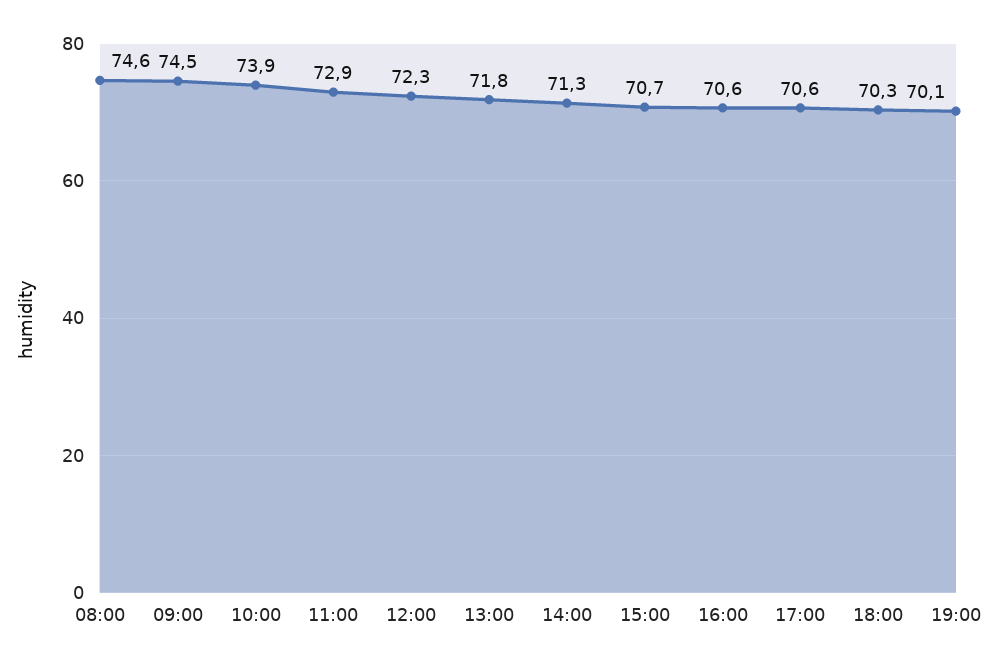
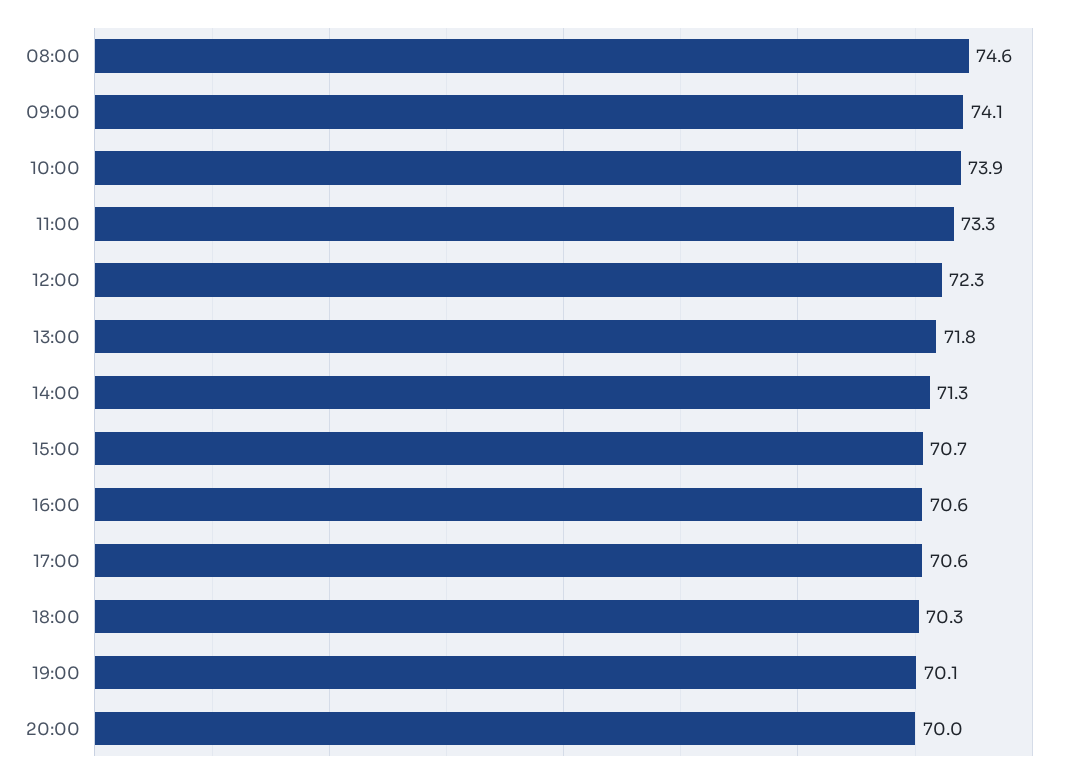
09:00: 74.5 -> 74.1
11:00: 72.9 -> 73.3
20:00: none -> 70

